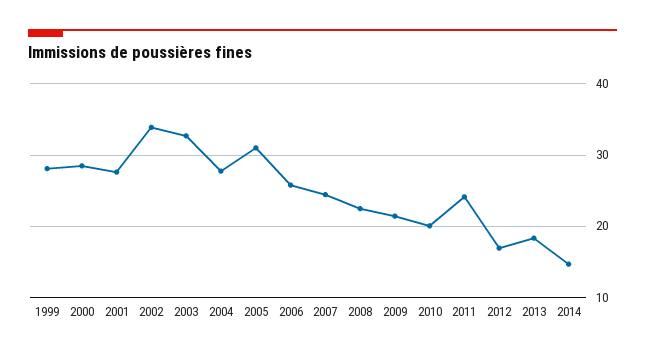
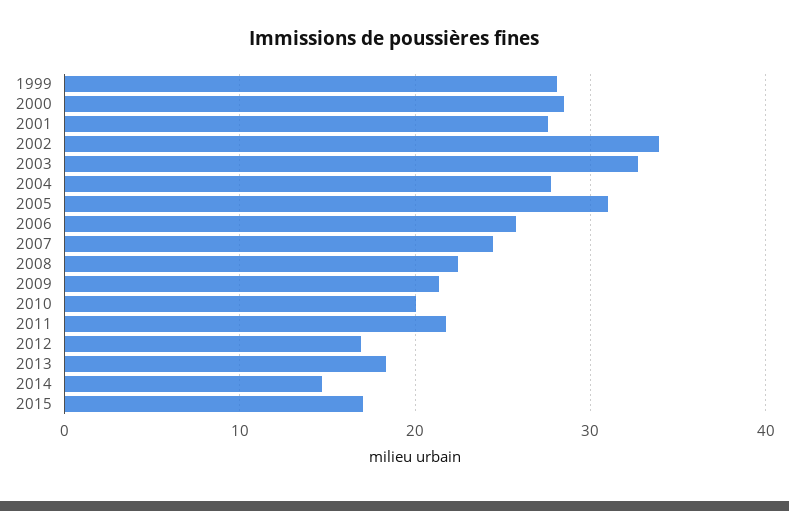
2011: 24 -> 22
2015: none -> 17

